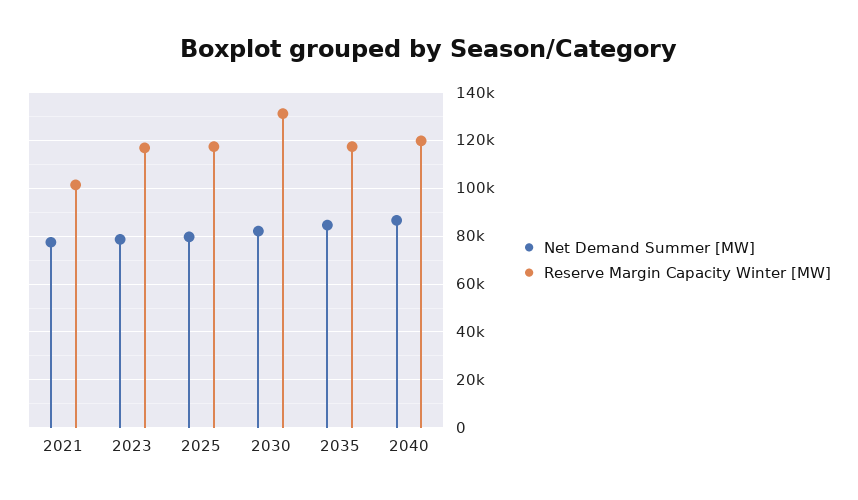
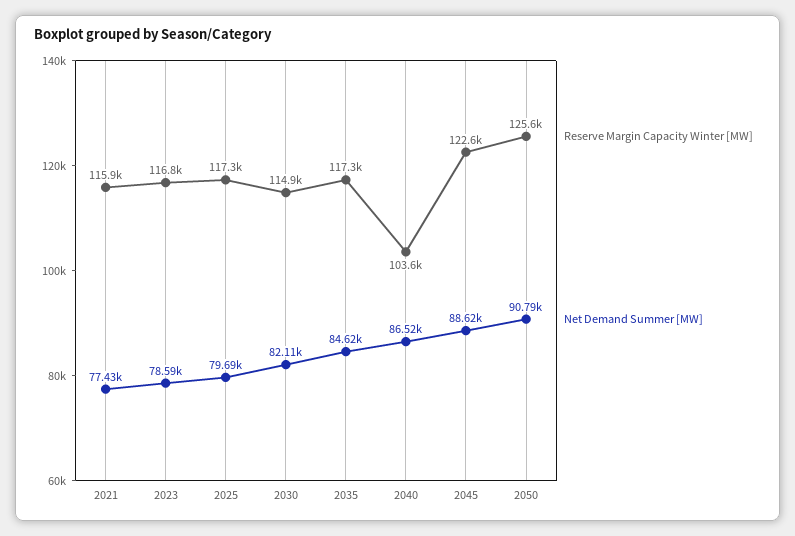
Reserve Margin Capacity Winter [MW], 2021: 100000 -> 115900
Reserve Margin Capacity Winter [MW], 2030: 130000 -> 114900
Reserve Margin Capacity Winter [MW], 2040: 120000 -> 103600
Reserve Margin Capacity Winter [MW], 2045: none -> 122600
Net Demand Summer [MW], 2045: none -> 88620
Reserve Margin Capacity Winter [MW], 2050: none -> 125600
Net Demand Summer [MW], 2050: none -> 90790

